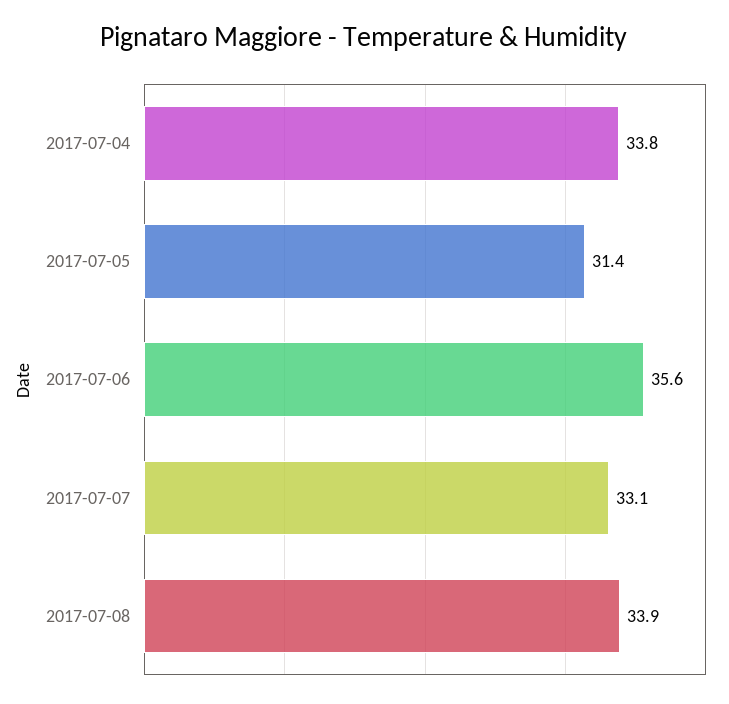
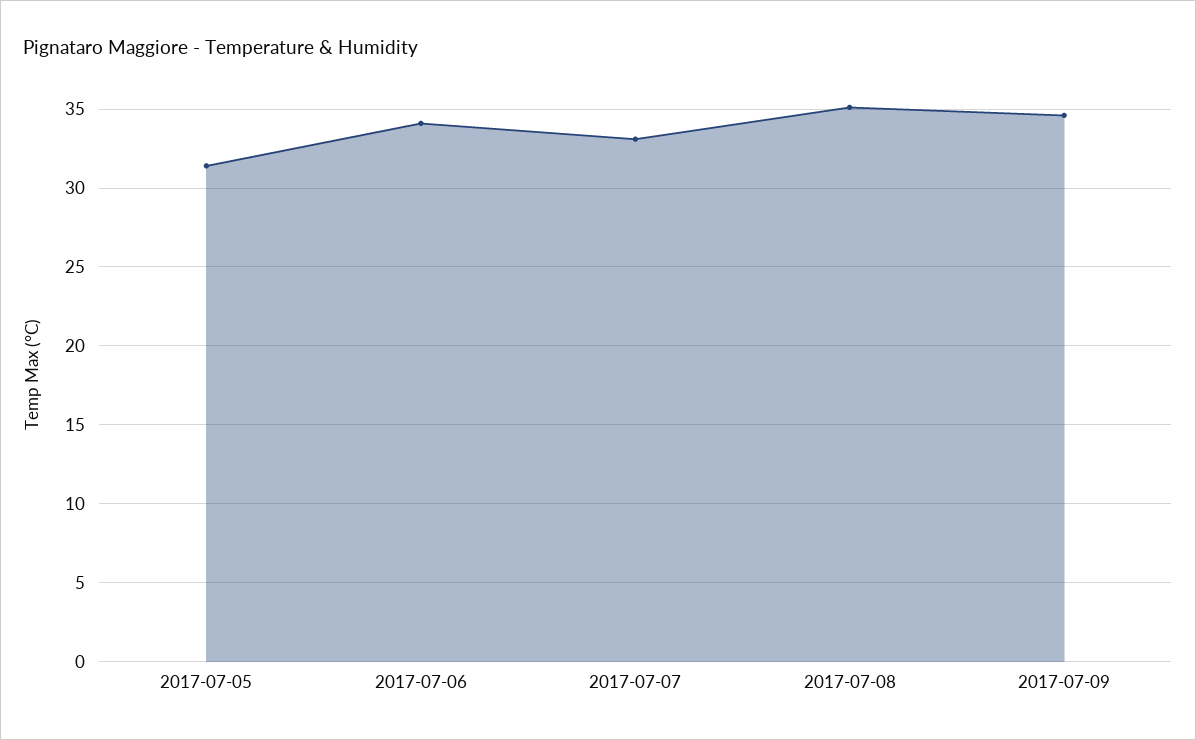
2017-07-04: 33.8 -> none
2017-07-06: 35.6 -> 34
2017-07-08: 33.9 -> 35
2017-07-09: none -> 34.5

